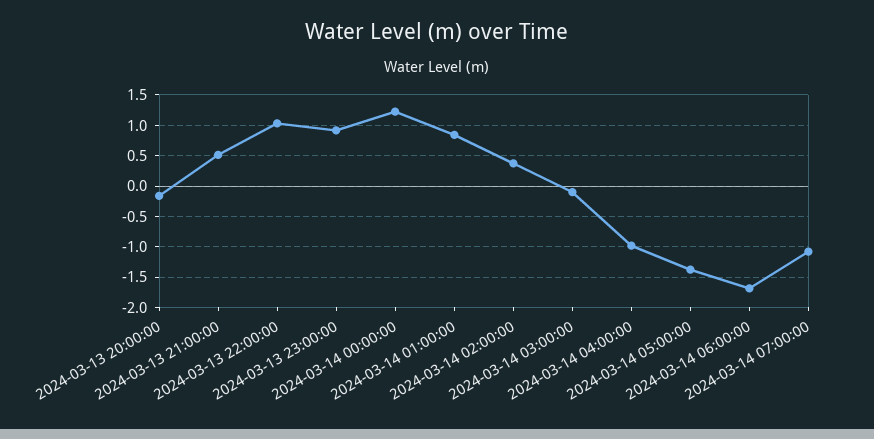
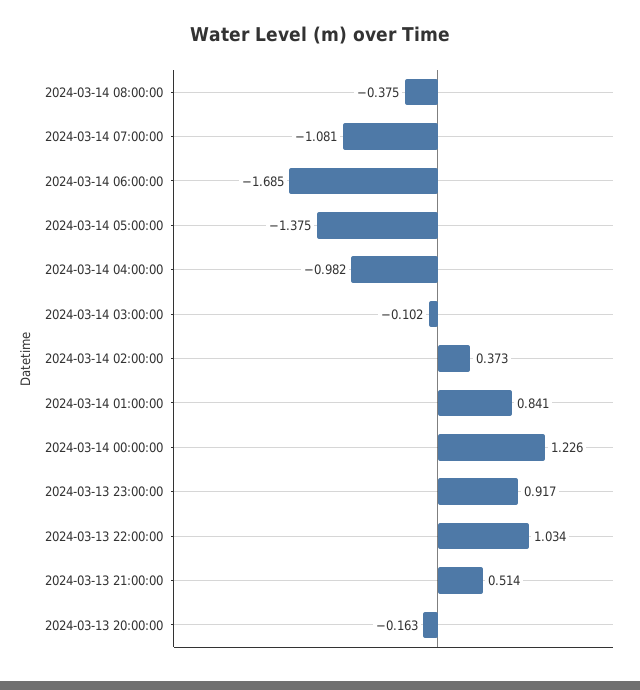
2024-03-14 08:00:00: none -> -0.375

